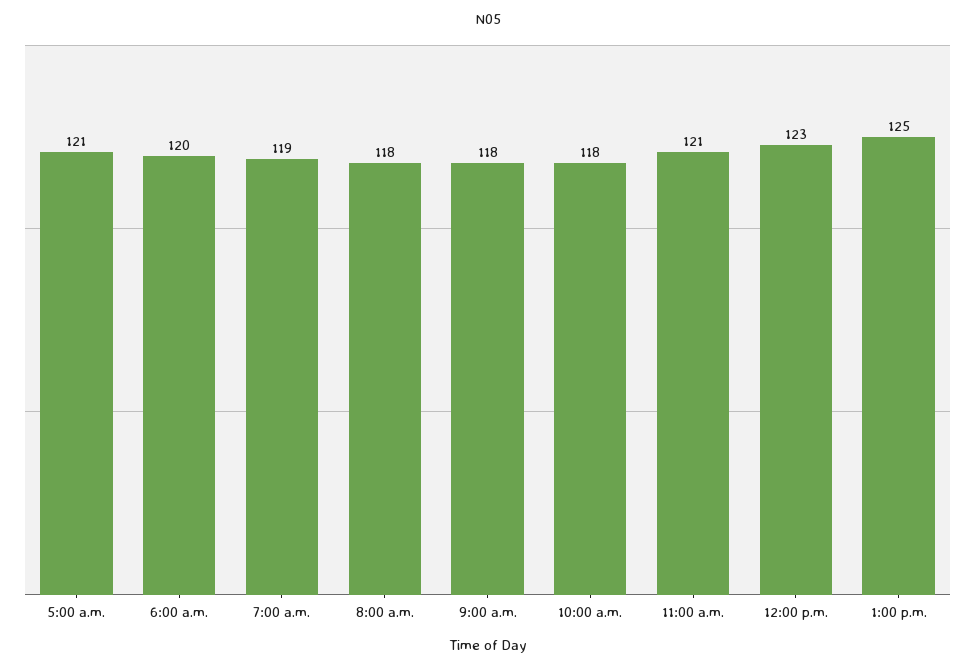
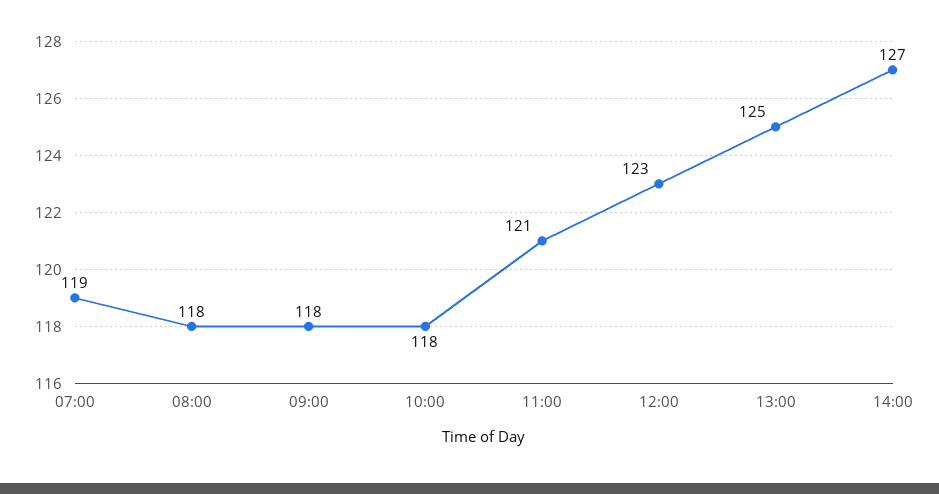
5:00 a.m.: 121 -> none
6:00 a.m.: 120 -> none
14:00: none -> 127

